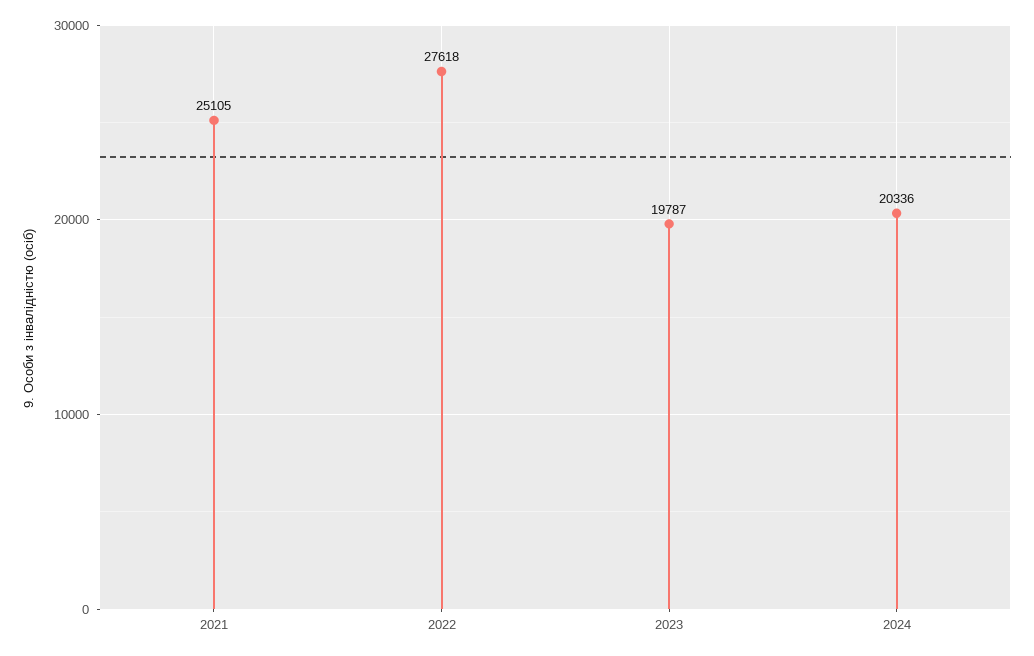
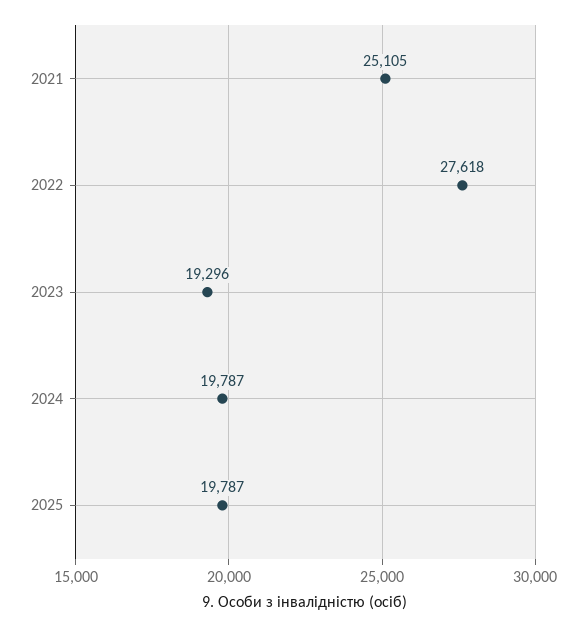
2023: 19787 -> 19296
2024: 20336 -> 19787
2025: none -> 19787

